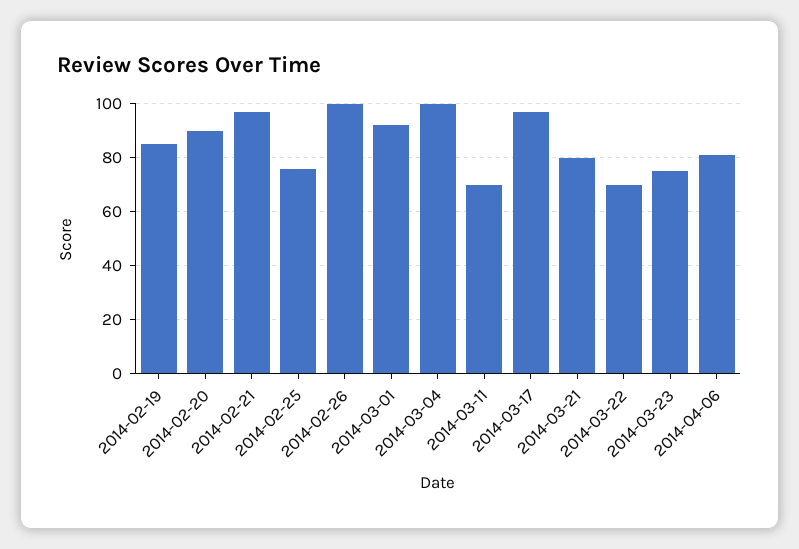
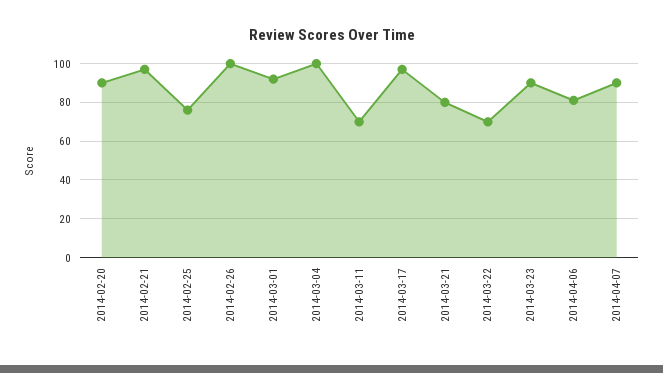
2014-02-19: 85 -> none
2014-03-23: 75 -> 90
2014-04-07: none -> 90

